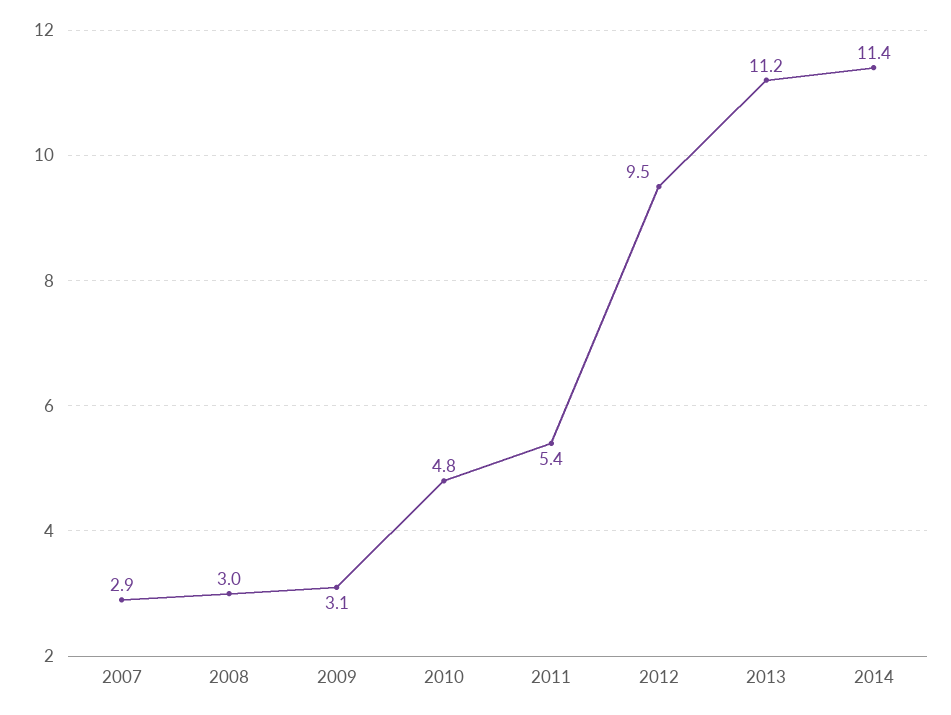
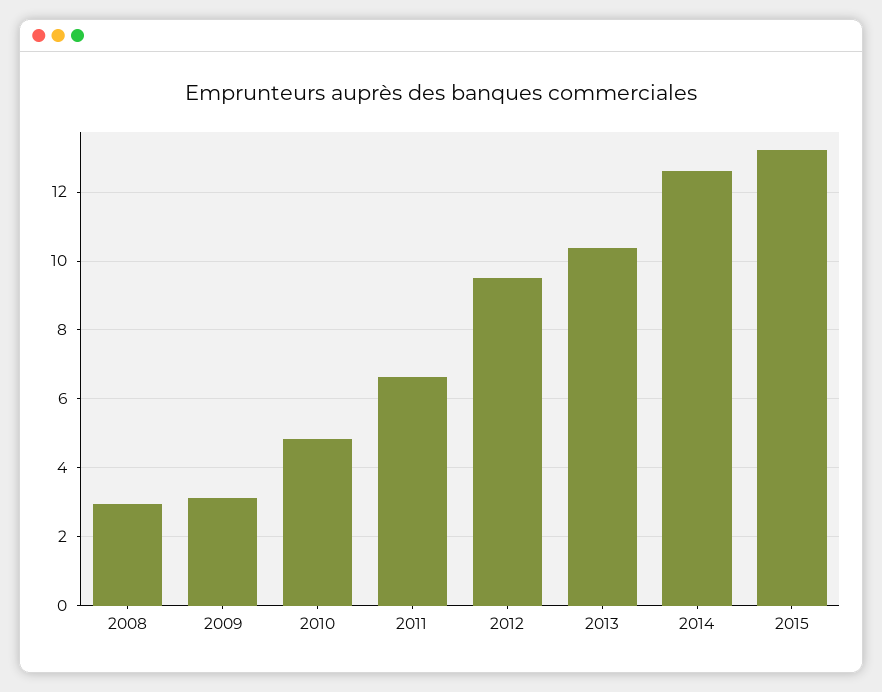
2007: 2.9 -> none
2011: 5.4 -> 6.6
2013: 11.2 -> 10.4
2014: 11.4 -> 12.6
2015: none -> 13.2

